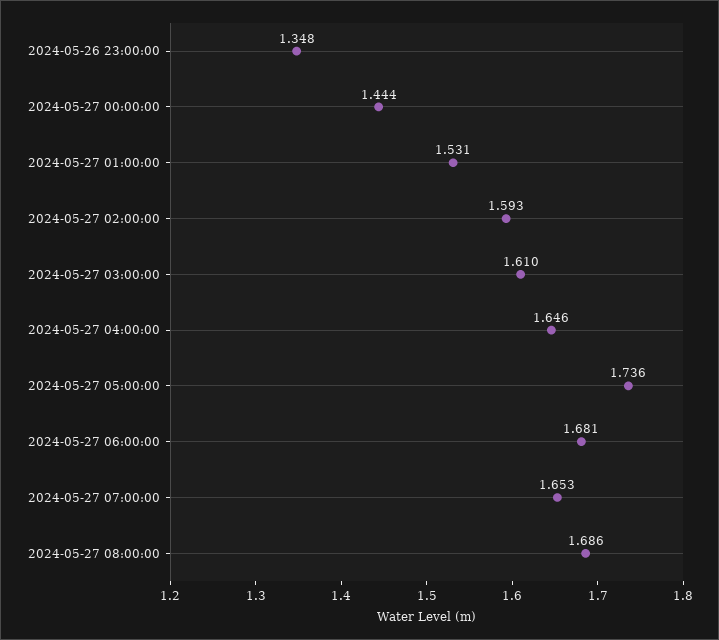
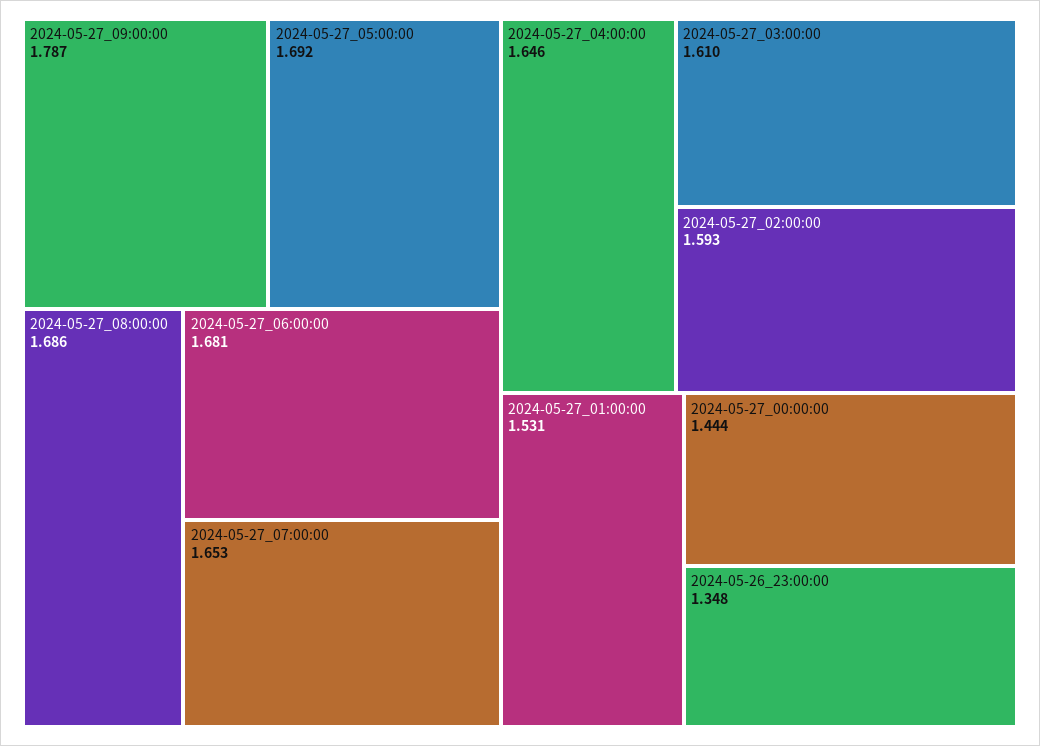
2024-05-27 05:00:00: 1.736 -> 1.692
2024-05-27_09:00:00: none -> 1.787

